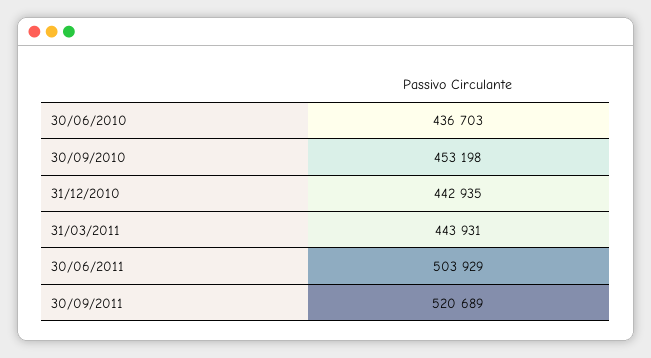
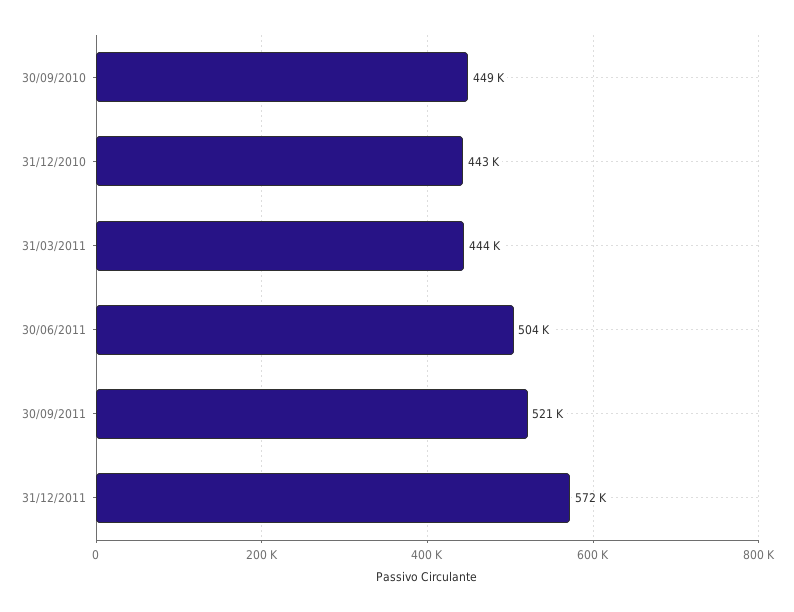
30/06/2010: 436703 -> none
30/09/2010: 453198 -> 449000
31/12/2011: none -> 572000

